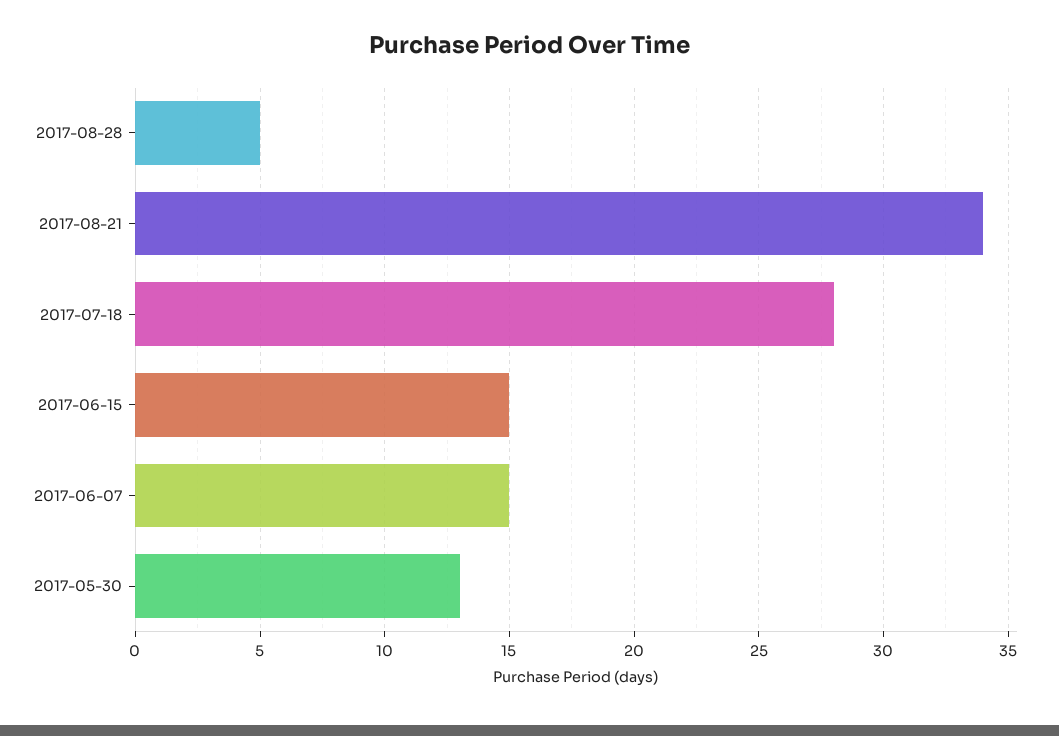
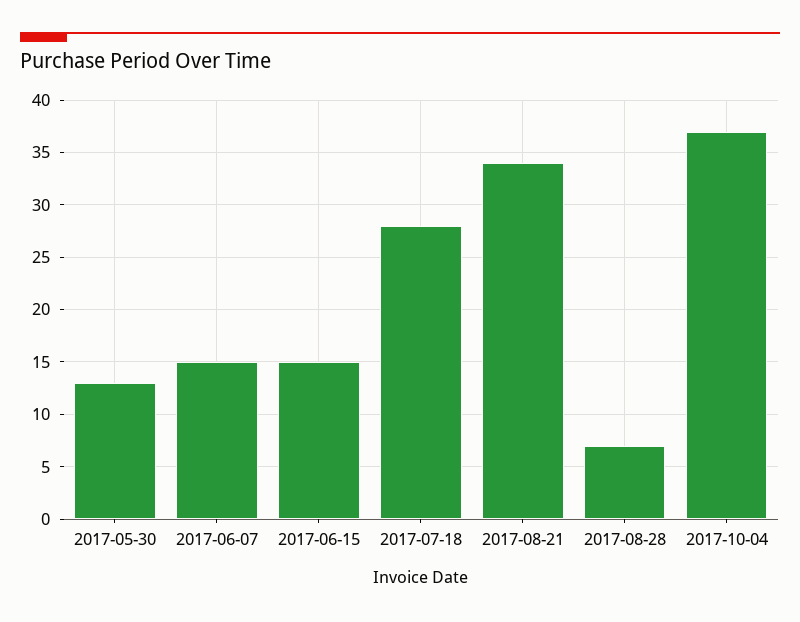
2017-08-28: 5 -> 7
2017-10-04: none -> 37

